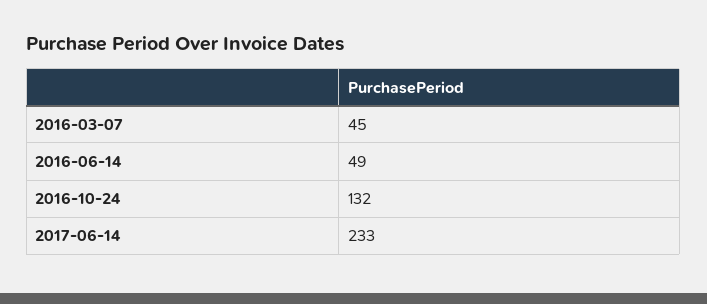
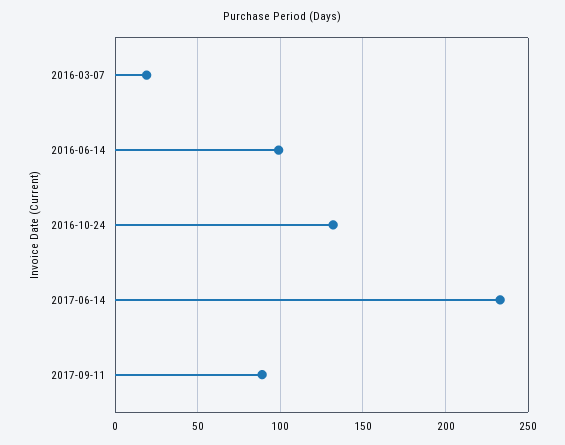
2016-03-07: 45 -> 20
2016-06-14: 49 -> 100
2017-09-11: none -> 90

